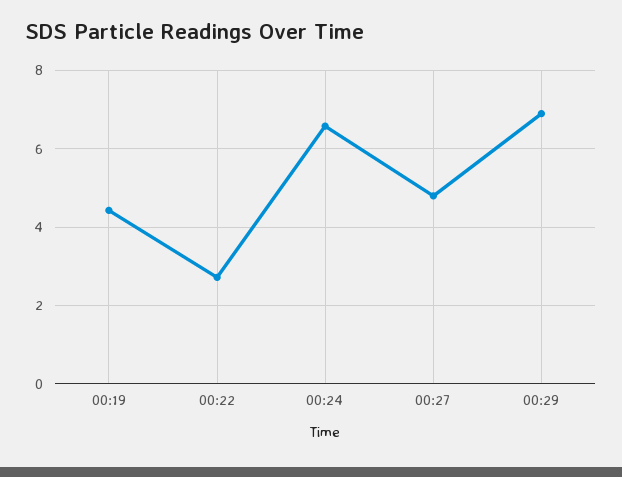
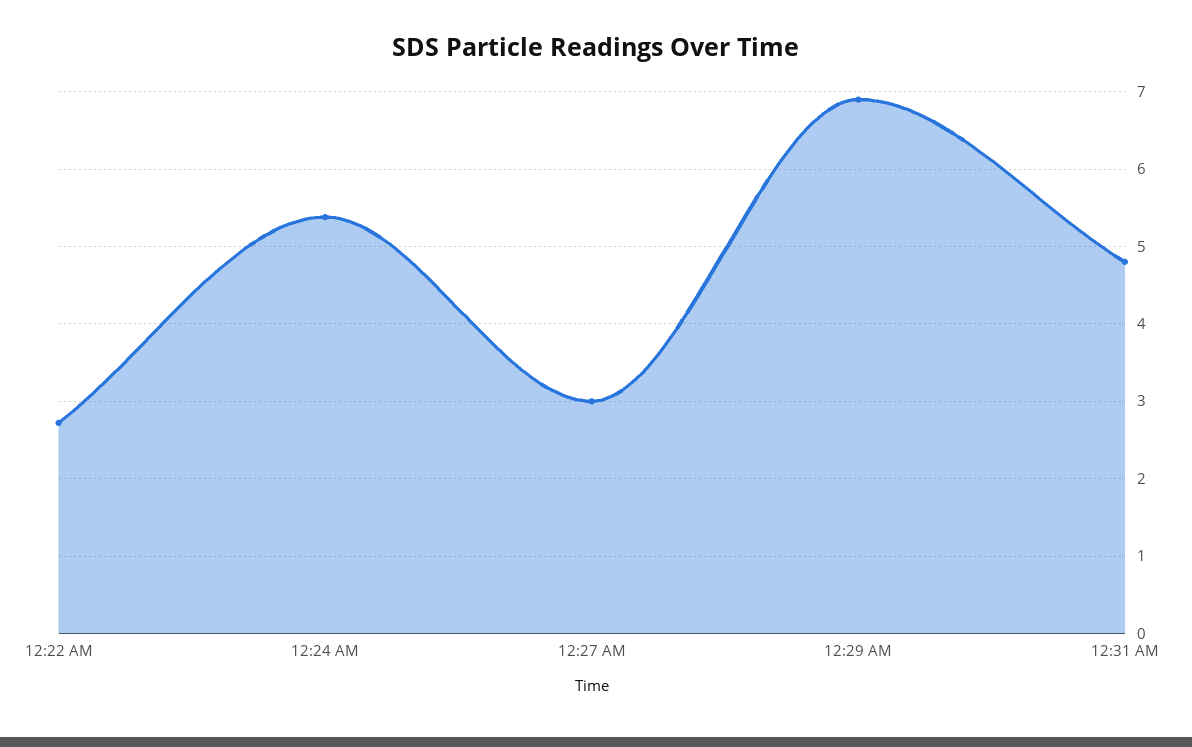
00:19: 4.4 -> none
00:24: 6.6 -> 5.4
00:27: 4.8 -> 3
12:31 AM: none -> 4.8

